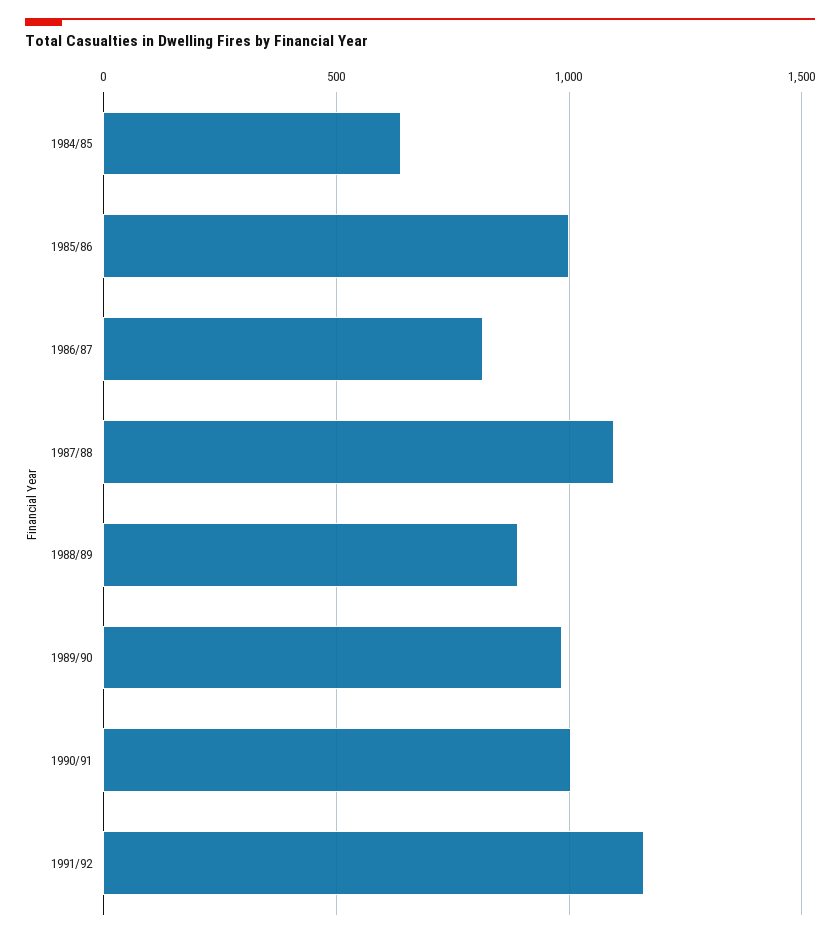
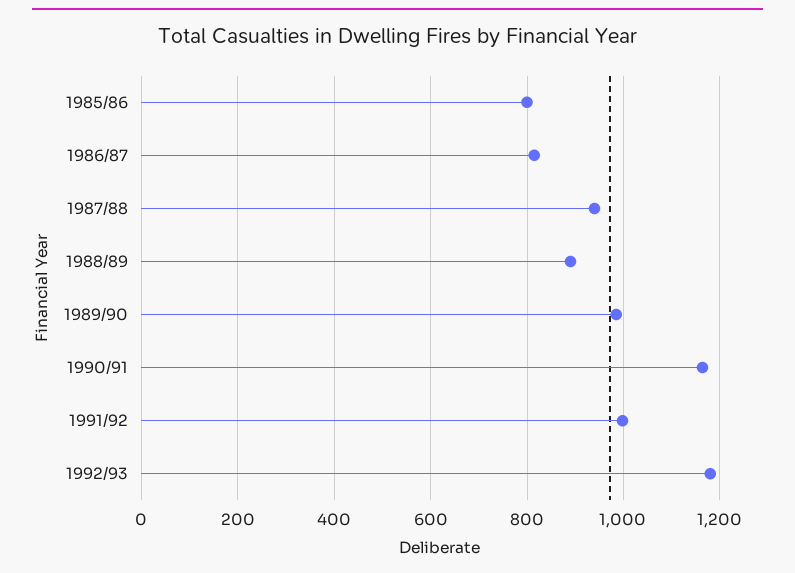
1984/85: 650 -> none
1985/86: 1000 -> 800
1987/88: 1100 -> 940
1990/91: 1000 -> 1160
1991/92: 1150 -> 1000
1992/93: none -> 1180

